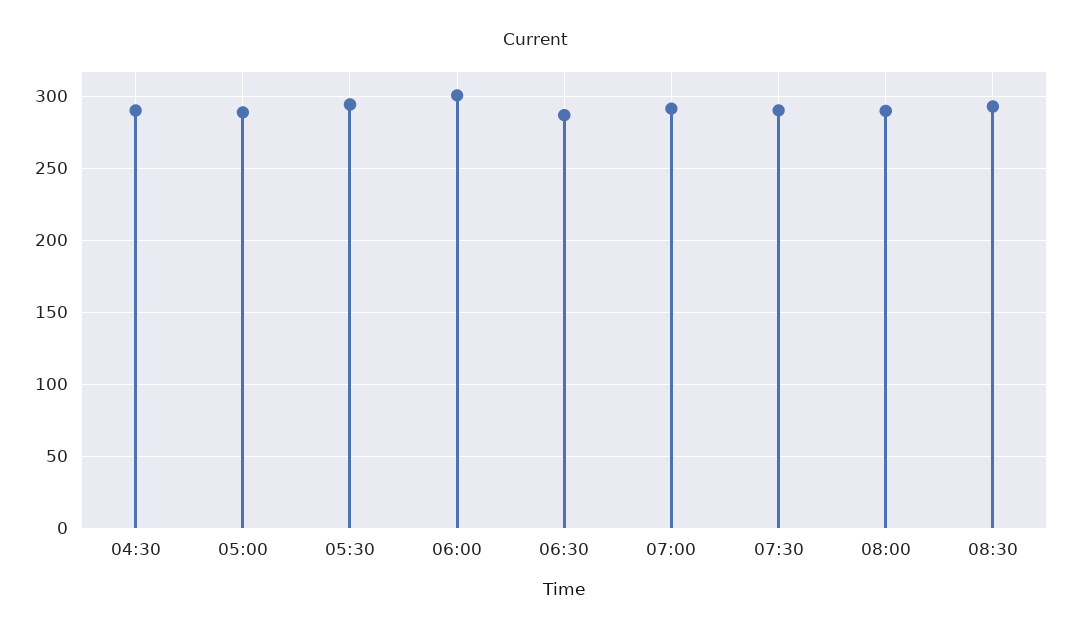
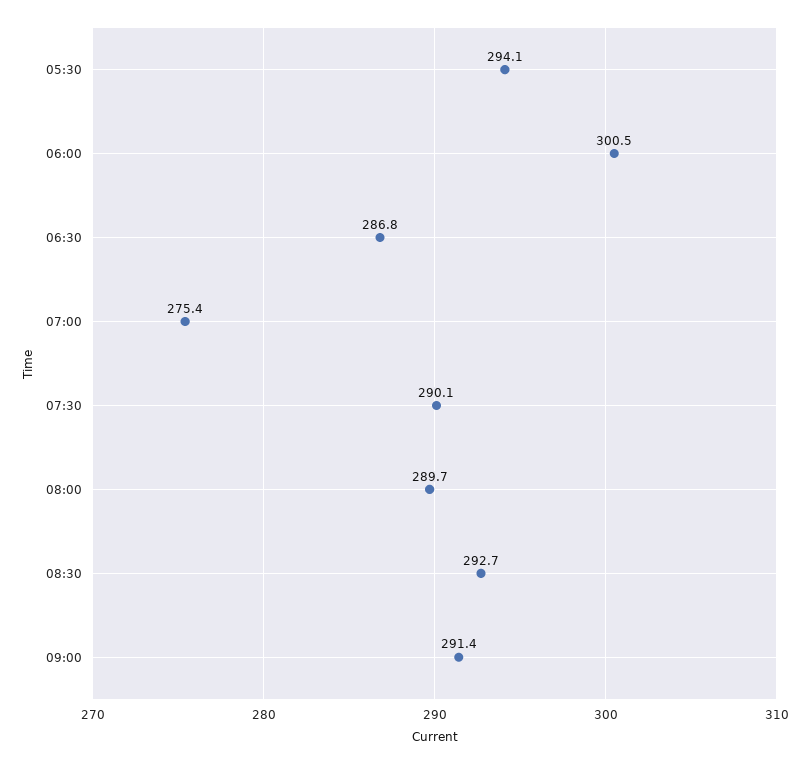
04:30: 290 -> none
05:00: 290 -> none
07:00: 290 -> 275.4
09:00: none -> 291.4

